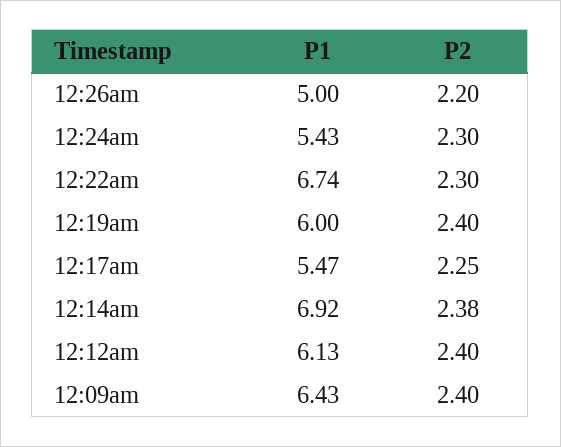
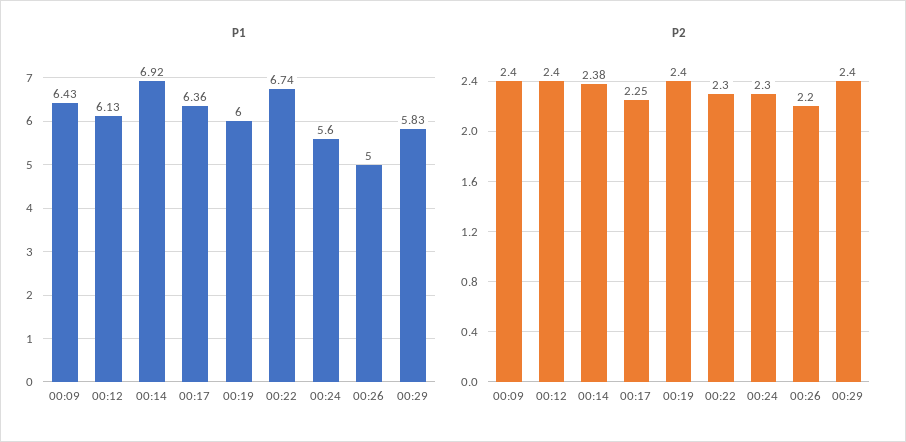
P1, 12:24am: 5.43 -> 5.6
P1, 12:17am: 5.47 -> 6.36
P1, 00:29: none -> 5.83
P2, 00:29: none -> 2.4

